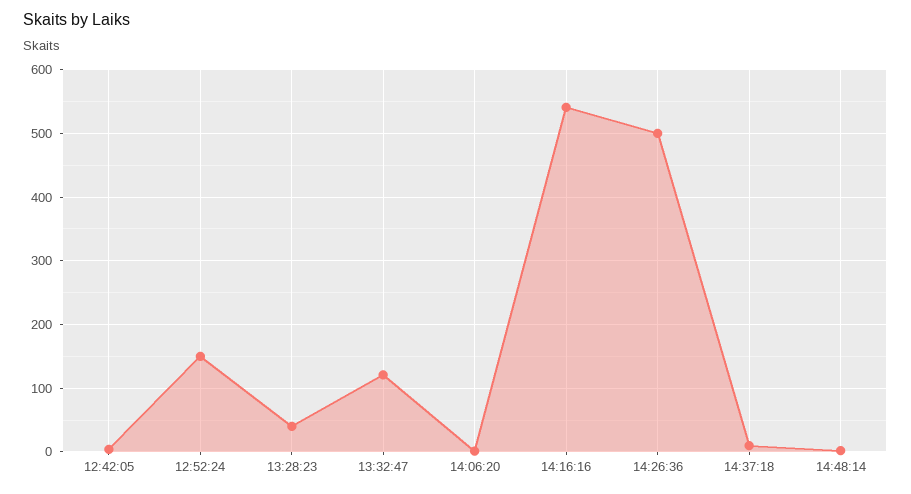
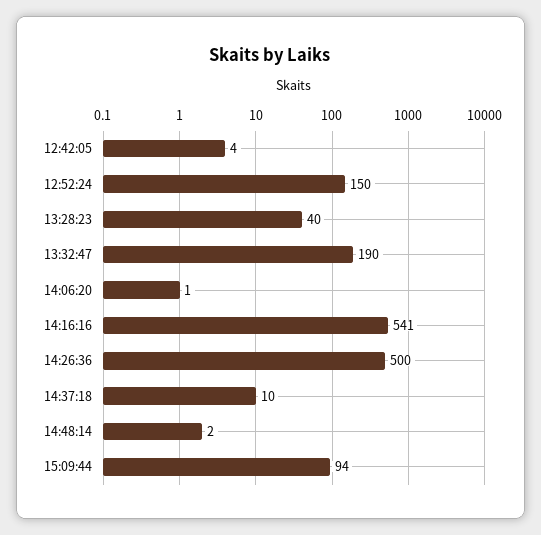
13:32:47: 120 -> 190
15:09:44: none -> 94

